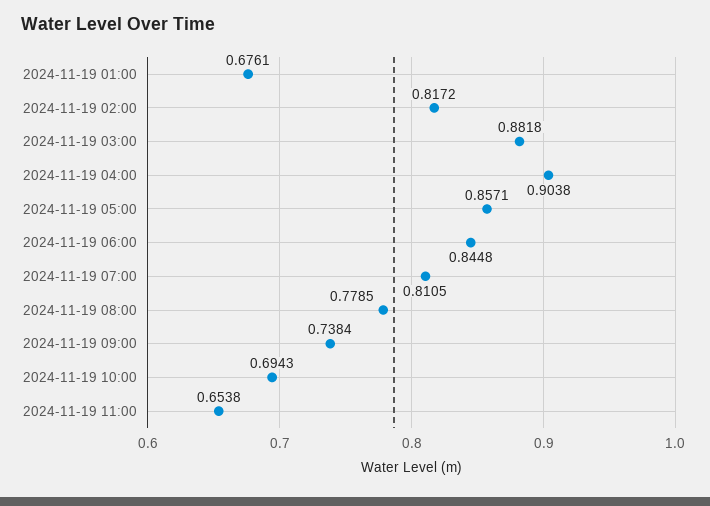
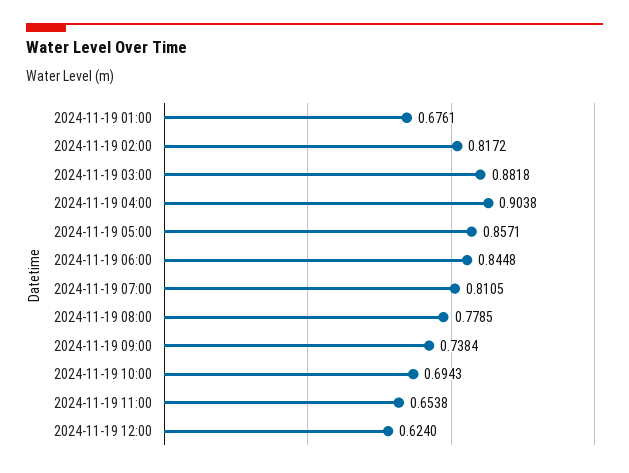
2024-11-19 12:00: none -> 0.624

